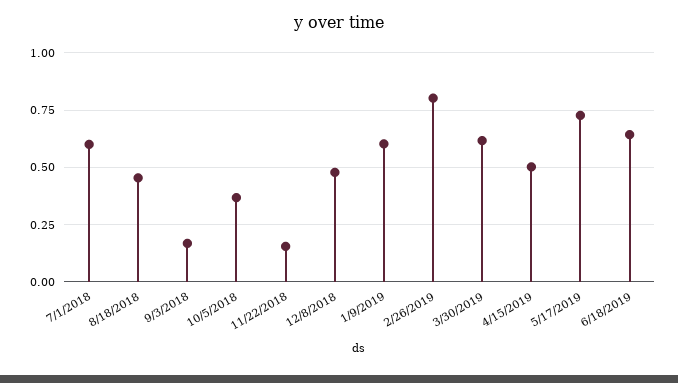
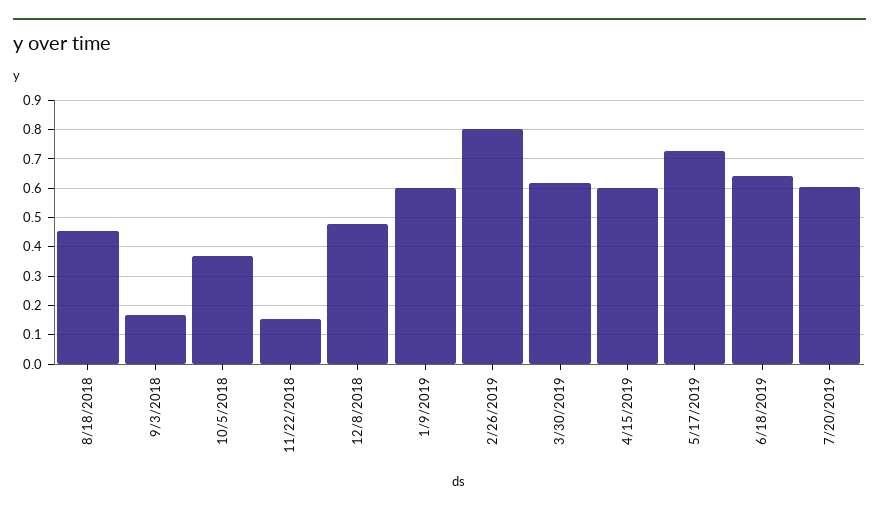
7/1/2018: 0.6 -> none
4/15/2019: 0.5 -> 0.6
7/20/2019: none -> 0.6

